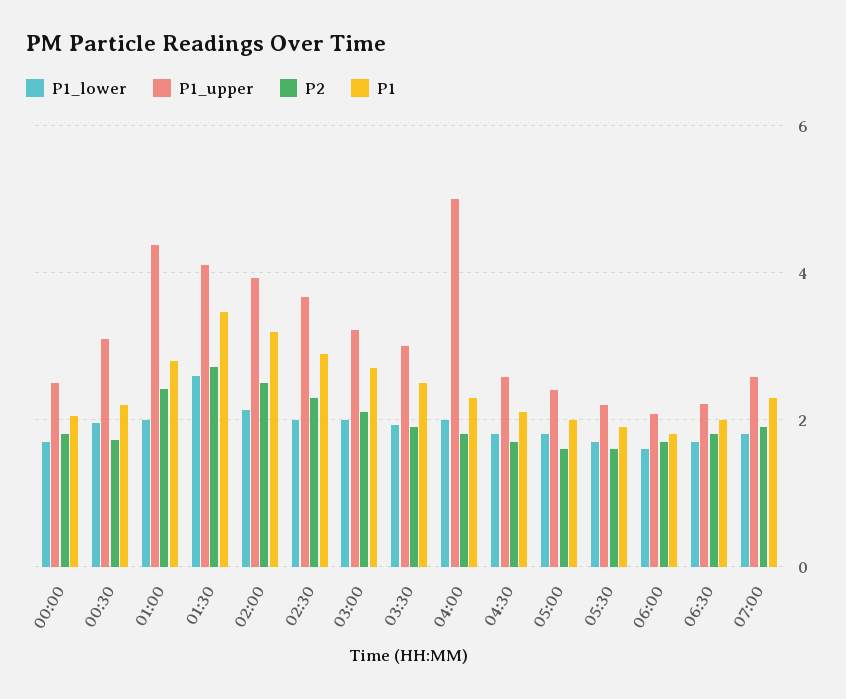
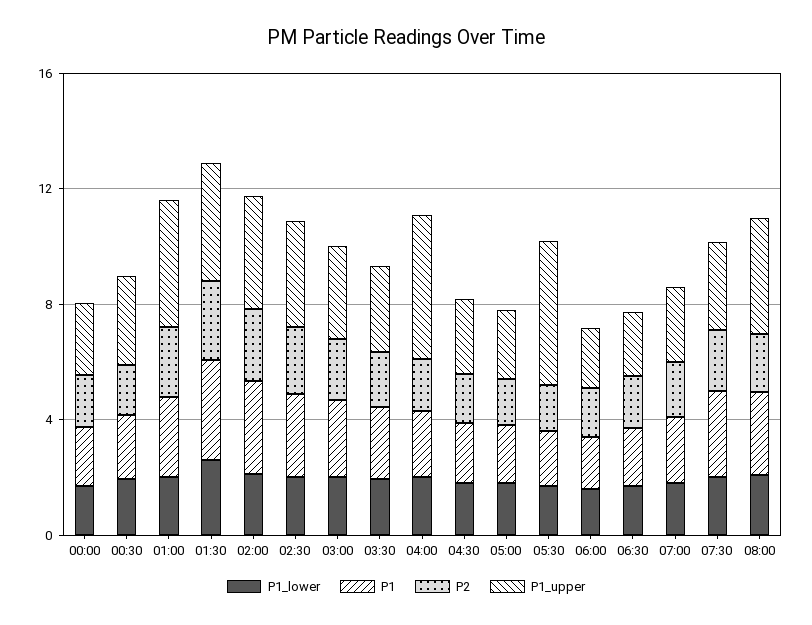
P1_upper, 05:30: 2.2 -> 5
P1_lower, 07:30: none -> 2
P1, 07:30: none -> 3
P2, 07:30: none -> 2
P1_upper, 07:30: none -> 3
P1_lower, 08:00: none -> 2
P1, 08:00: none -> 3
P2, 08:00: none -> 2
P1_upper, 08:00: none -> 4

